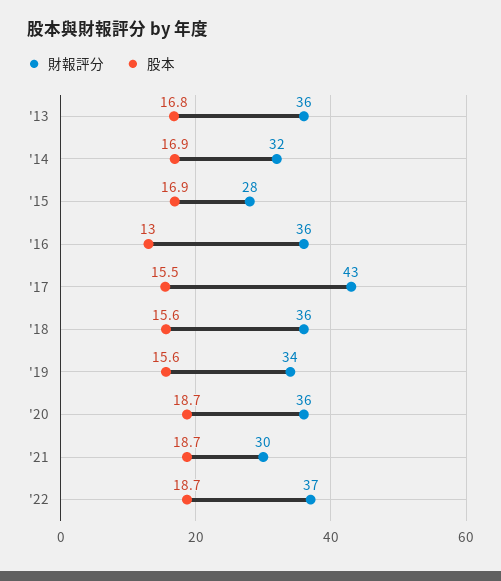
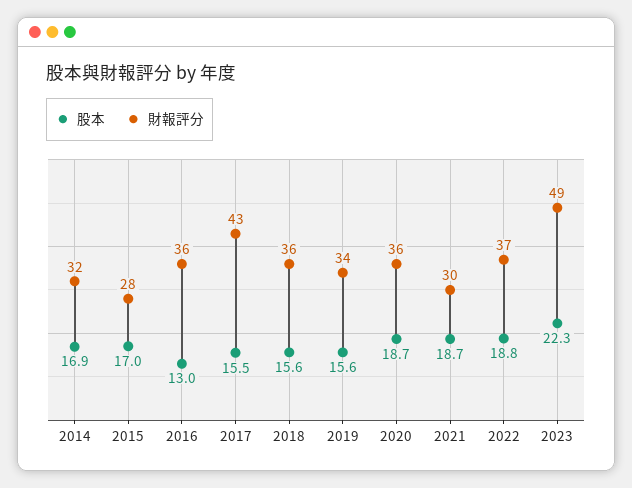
財報評分, '13: 36 -> none
股本, '13: 16.8 -> none
股本, '15: 16.9 -> 17
股本, '22: 18.7 -> 18.8
股本, 2023: none -> 22.3
財報評分, 2023: none -> 49

